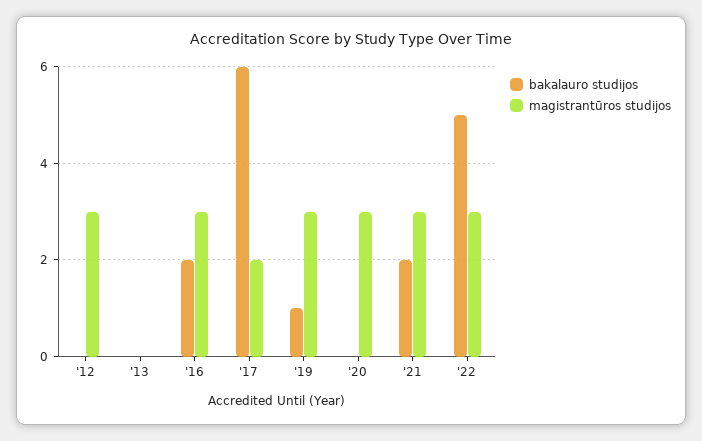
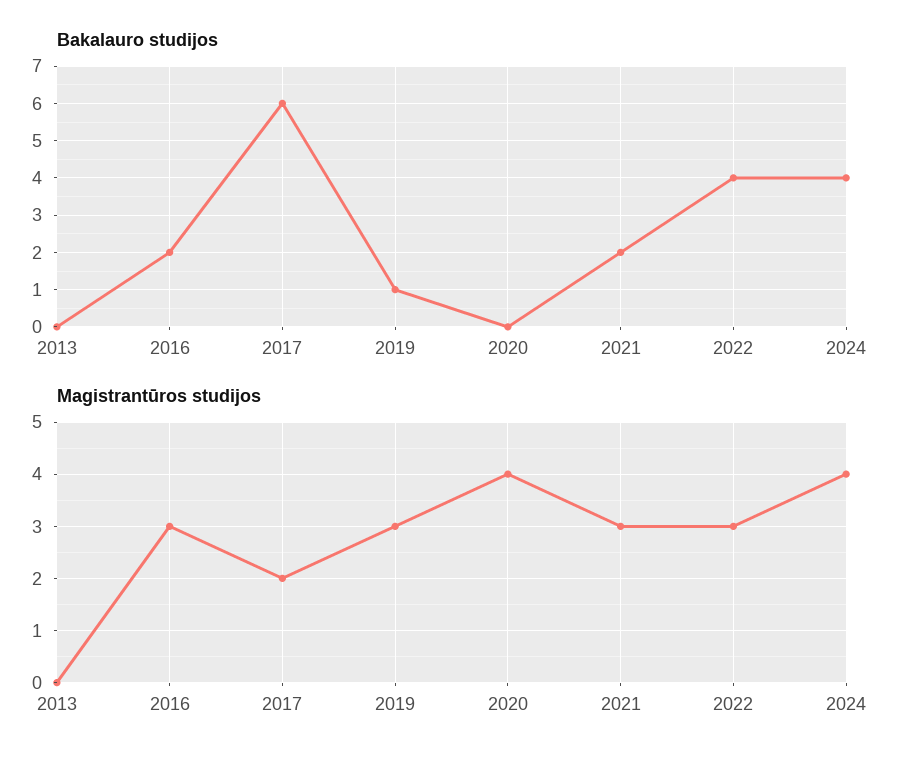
bakalauro studijos, '12: 0 -> none
magistrantūros studijos, '12: 3 -> none
magistrantūros studijos, '20: 3 -> 4
bakalauro studijos, '22: 5 -> 4
bakalauro studijos, 2024: none -> 4
magistrantūros studijos, 2024: none -> 4

